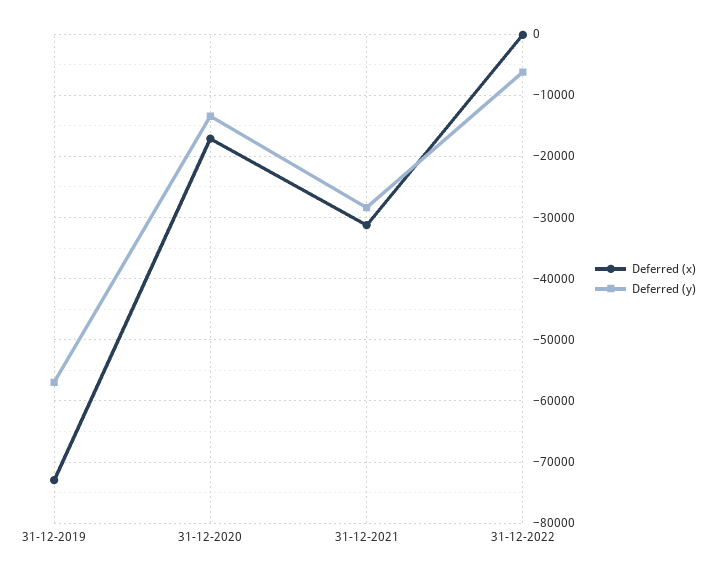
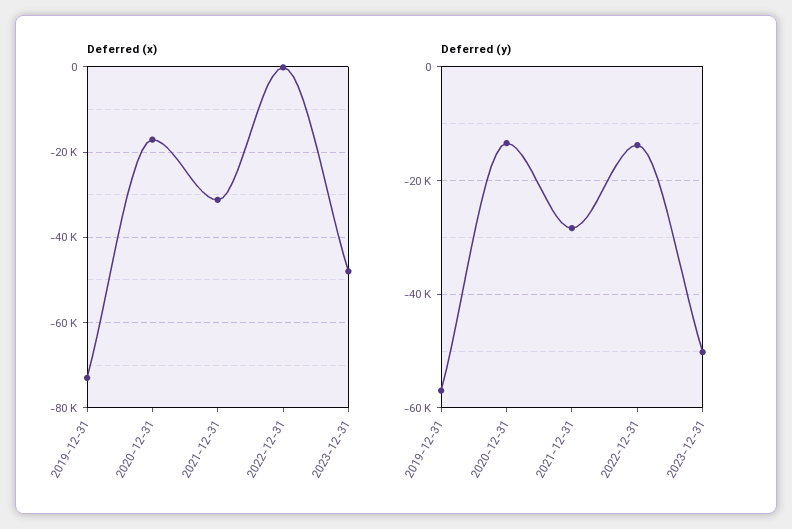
Deferred (y), 31-12-2022: -6000 -> -14000
Deferred (x), 2023-12-31: none -> -48000
Deferred (y), 2023-12-31: none -> -50000

